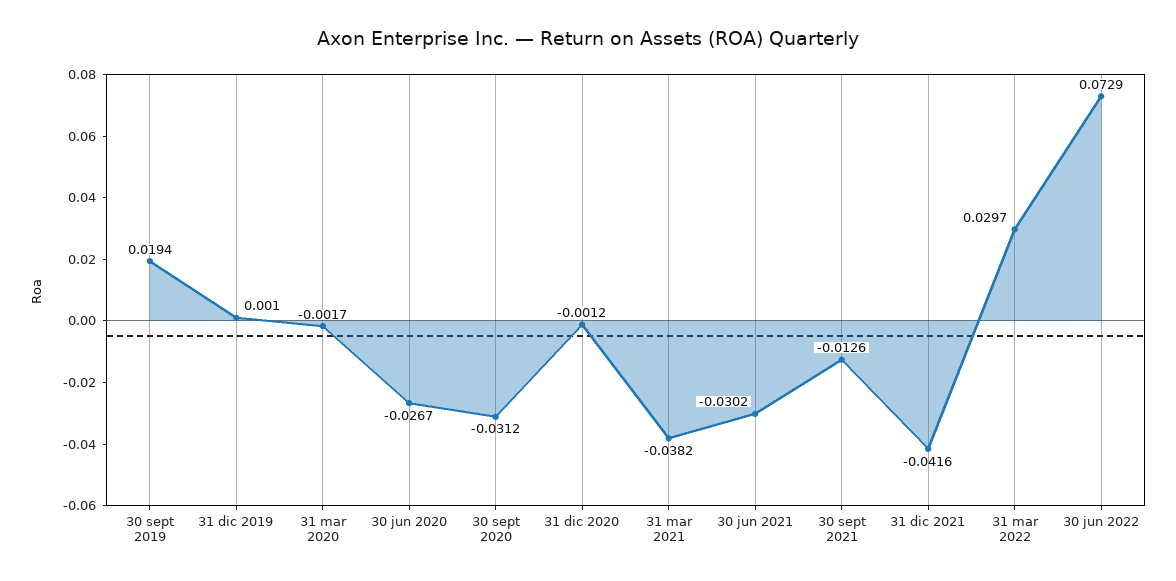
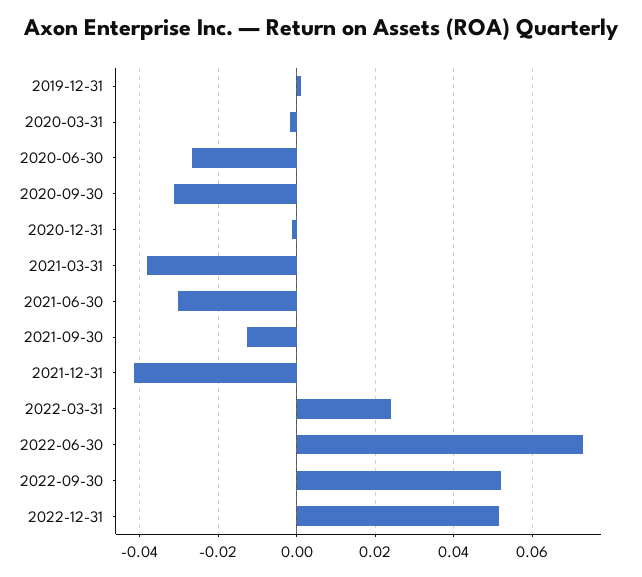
30 sept 2019: 0.0194 -> none
31 mar 2022: 0.0297 -> 0.024
2022-09-30: none -> 0.052
2022-12-31: none -> 0.052

